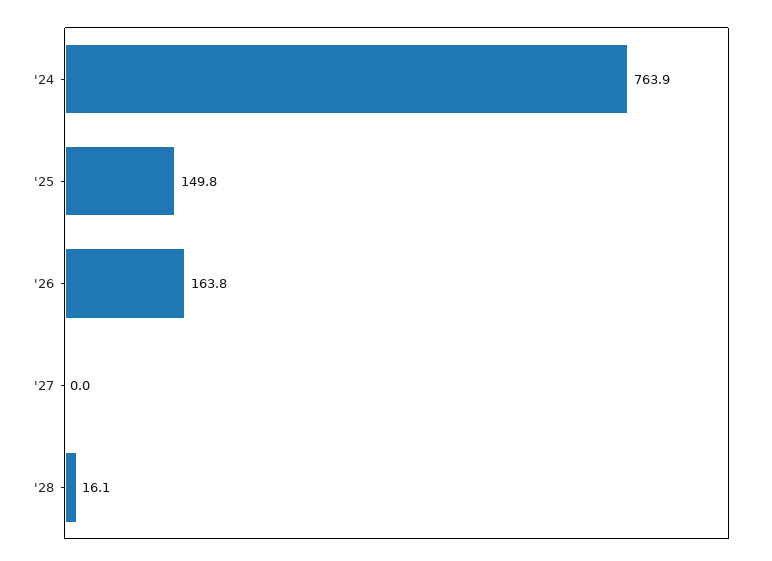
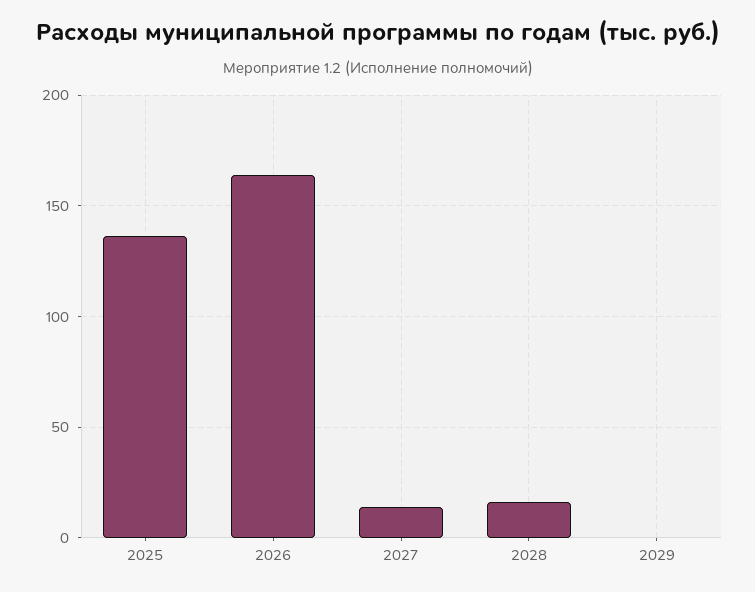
'24: 763.9 -> none
'25: 149.8 -> 135
'27: 0 -> 15
2029: none -> 0

